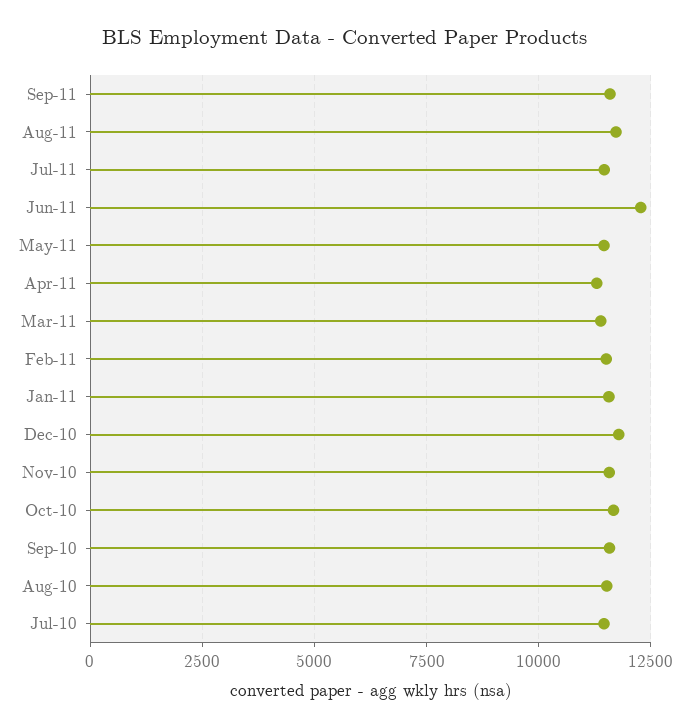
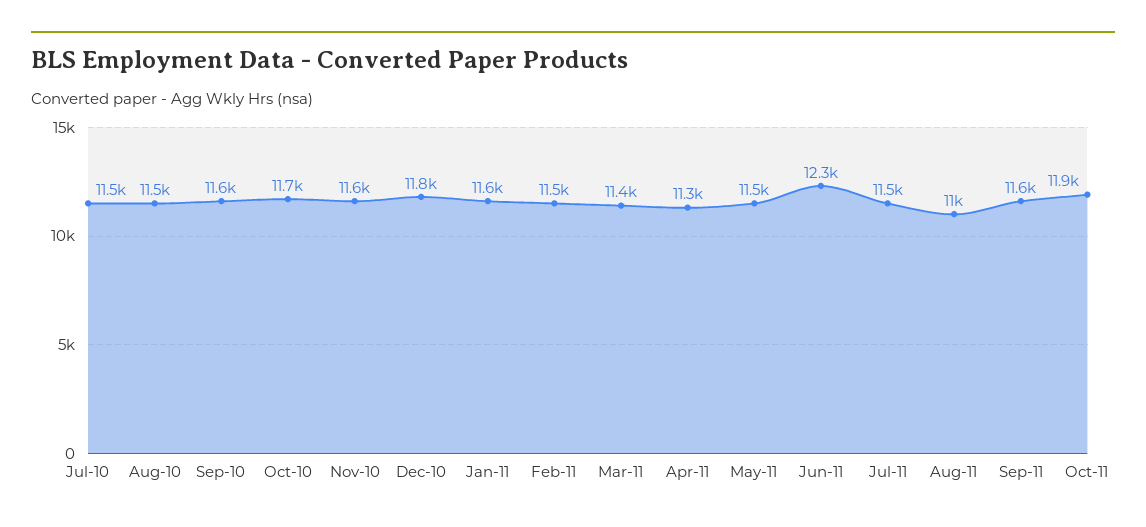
Aug-11: 11750 -> 11000
Oct-11: none -> 11900

